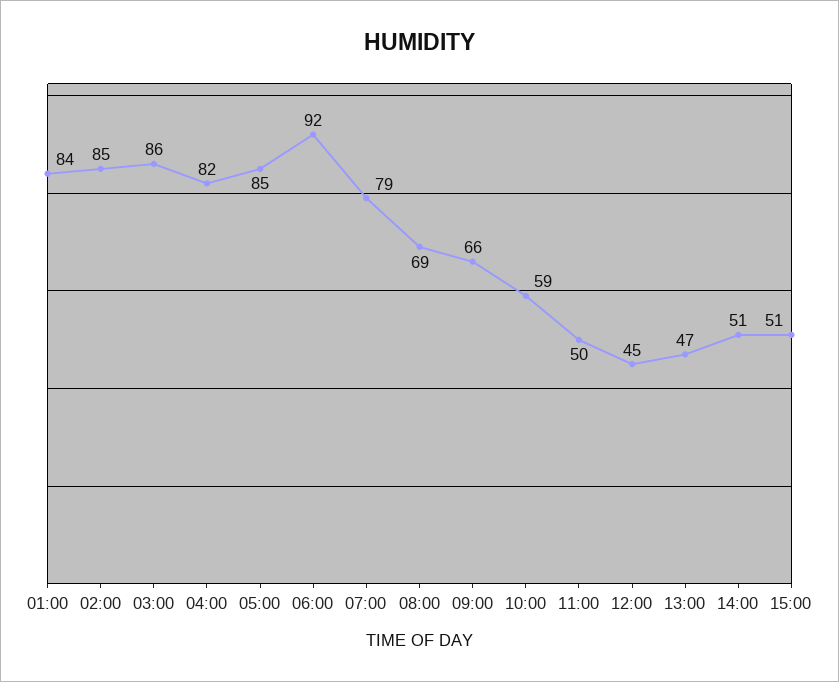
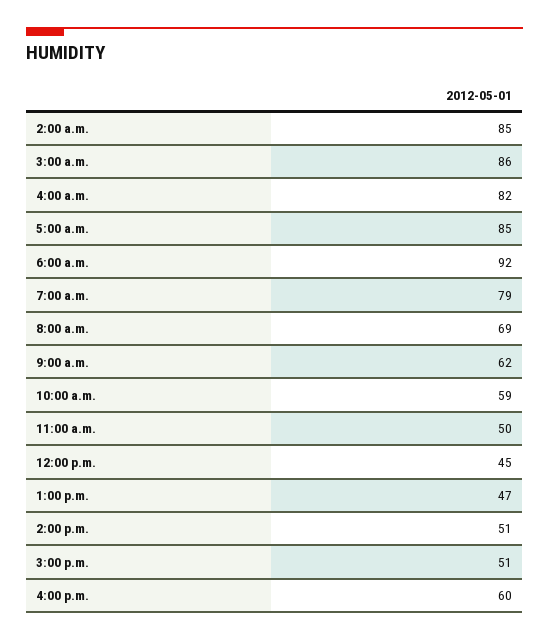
01:00: 84 -> none
09:00: 66 -> 62
4:00 p.m.: none -> 60

